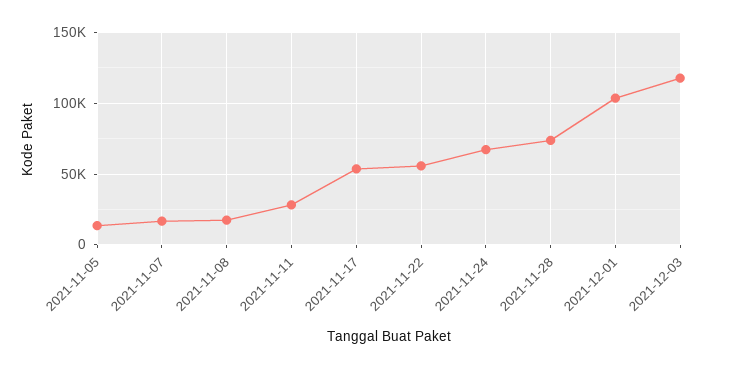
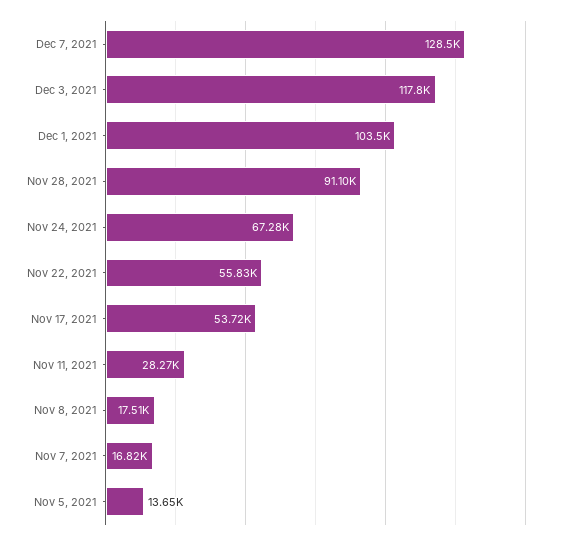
2021-11-28: 75000 -> 91100
Dec 7, 2021: none -> 128500

